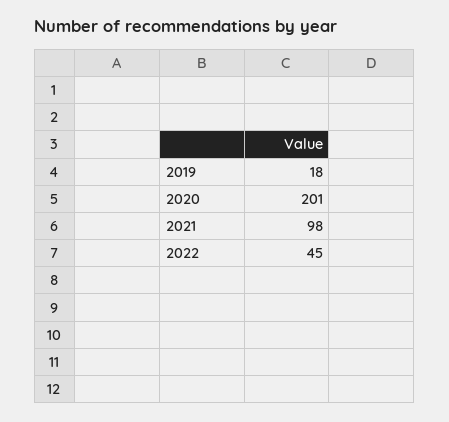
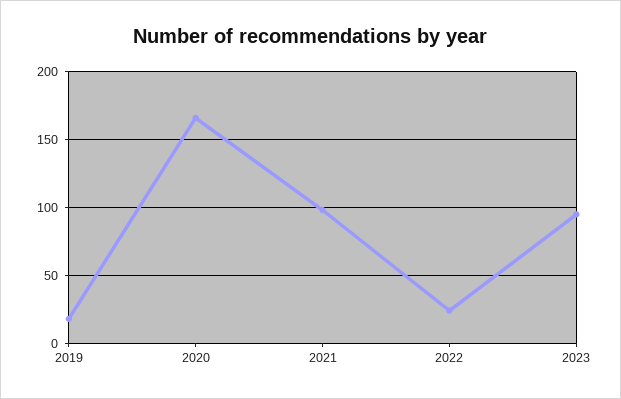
2020: 201 -> 165
2022: 45 -> 25
2023: none -> 95

